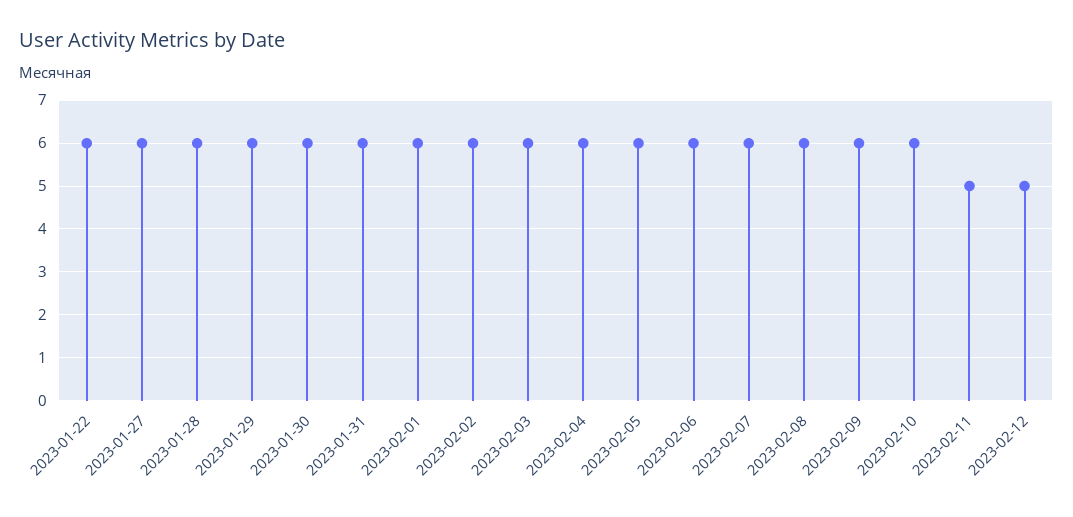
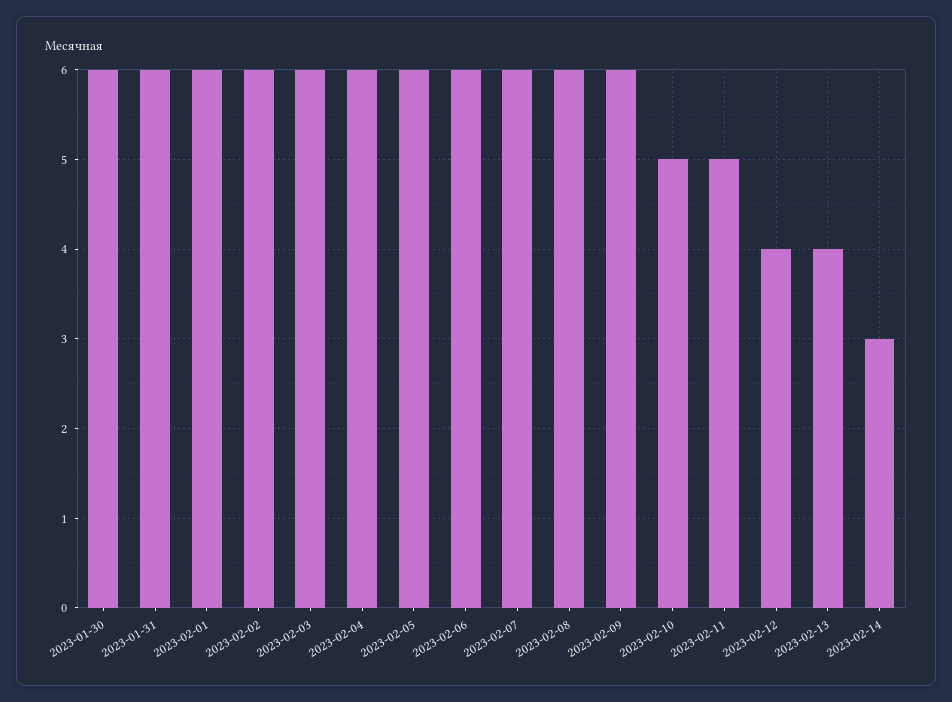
2023-01-22: 6 -> none
2023-01-27: 6 -> none
2023-01-28: 6 -> none
2023-01-29: 6 -> none
2023-02-10: 6 -> 5
2023-02-12: 5 -> 4
2023-02-13: none -> 4
2023-02-14: none -> 3

